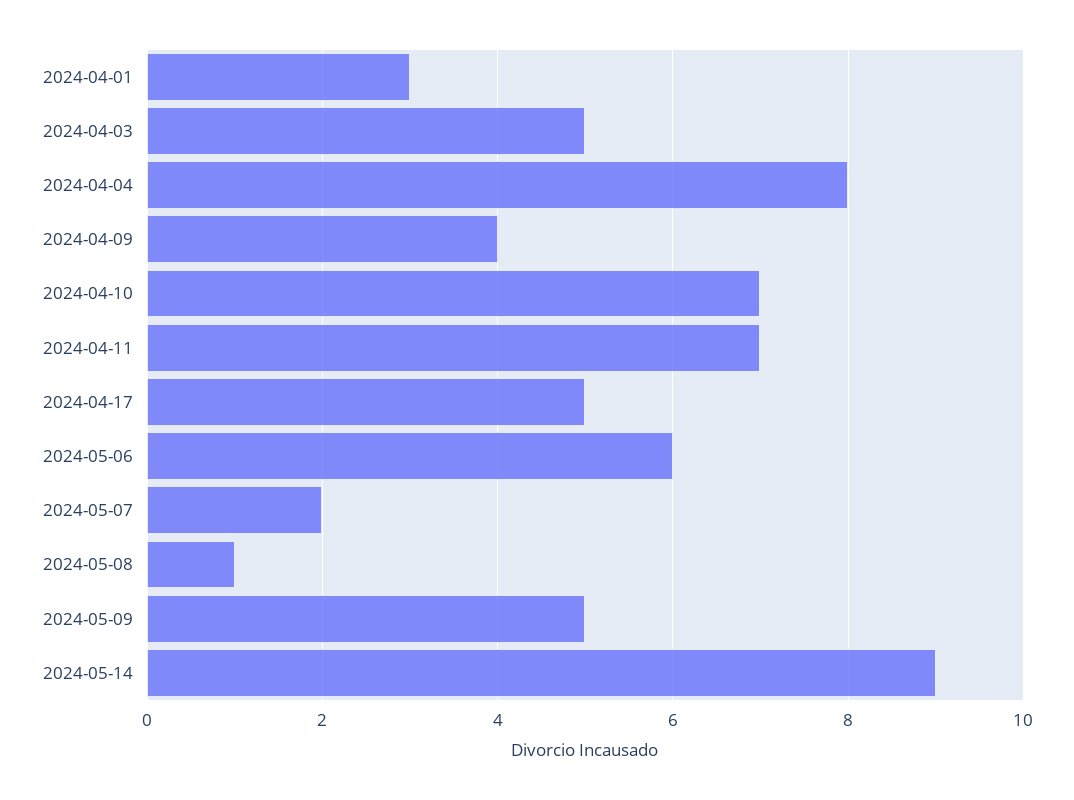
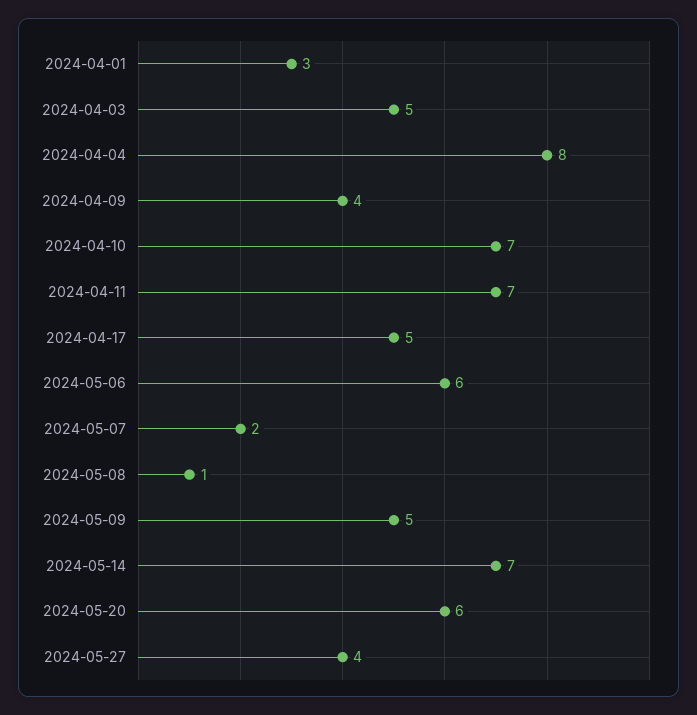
2024-05-14: 9 -> 7
2024-05-20: none -> 6
2024-05-27: none -> 4

